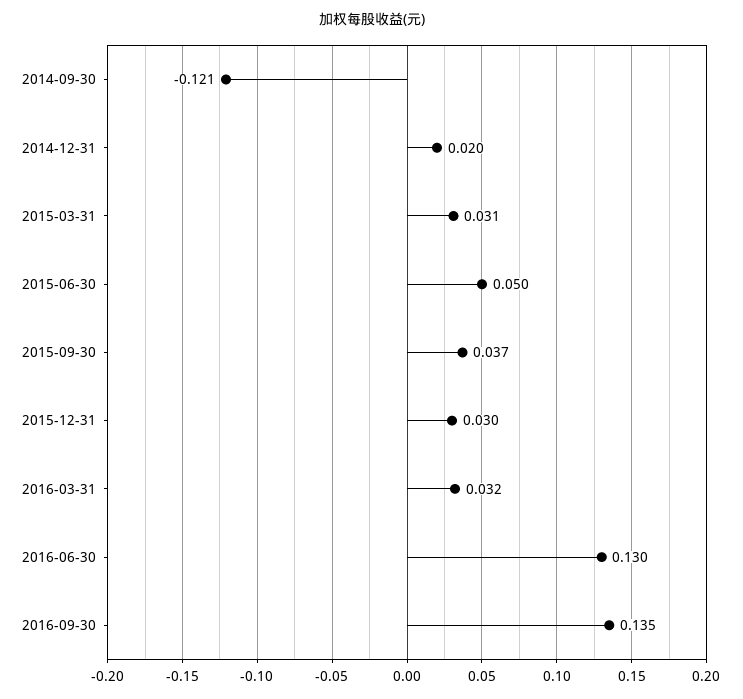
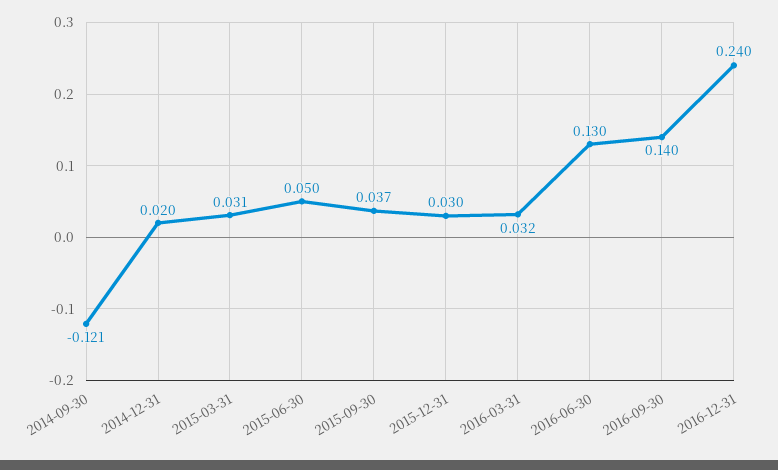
2016-09-30: 0.135 -> 0.14
2016-12-31: none -> 0.24

